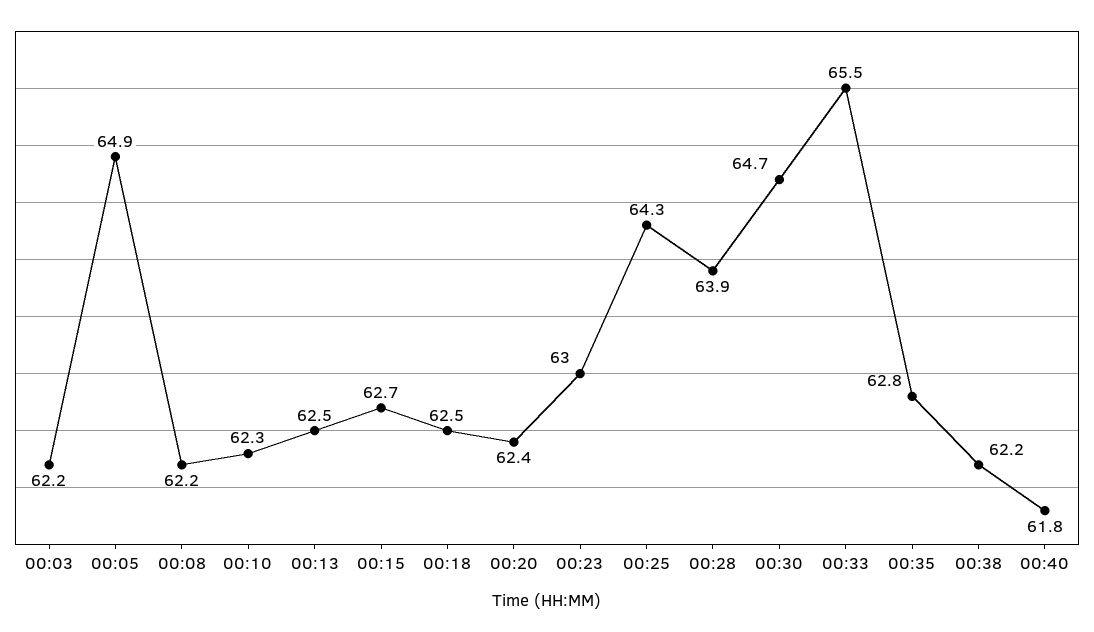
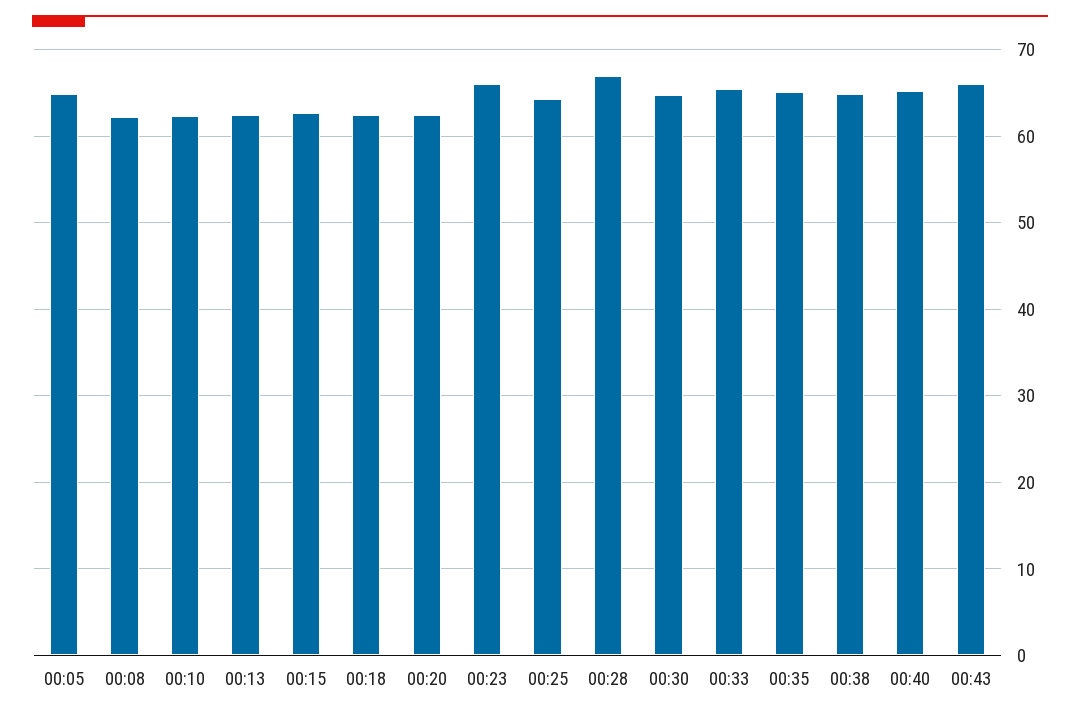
00:03: 62.2 -> none
00:23: 63 -> 66
00:28: 63.9 -> 67
00:35: 62.8 -> 65
00:38: 62.2 -> 65
00:40: 61.8 -> 65
00:43: none -> 66

